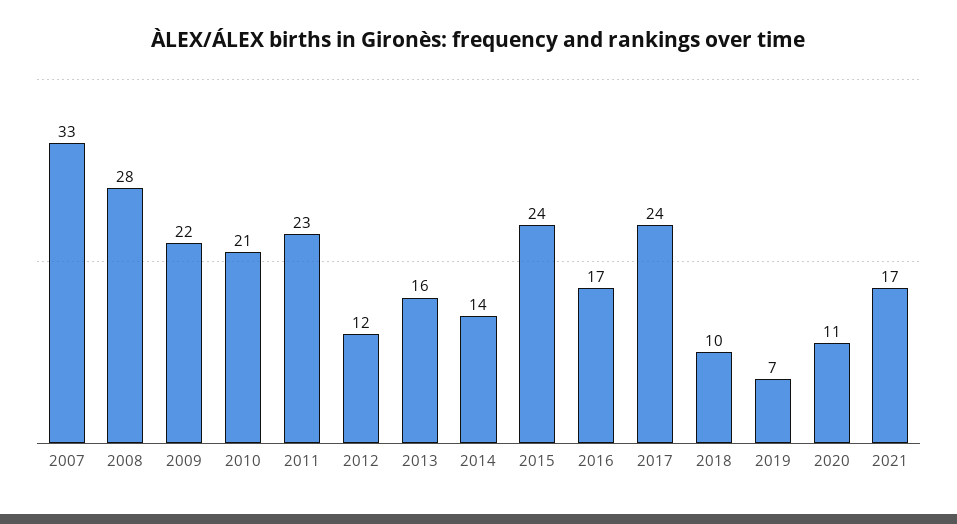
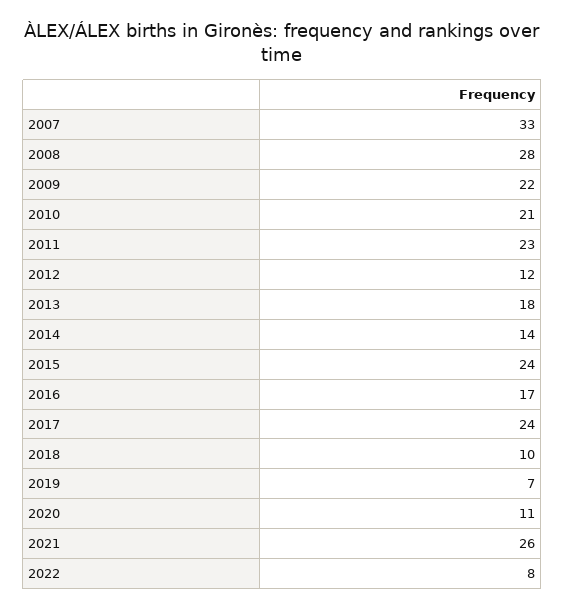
2013: 16 -> 18
2021: 17 -> 26
2022: none -> 8

